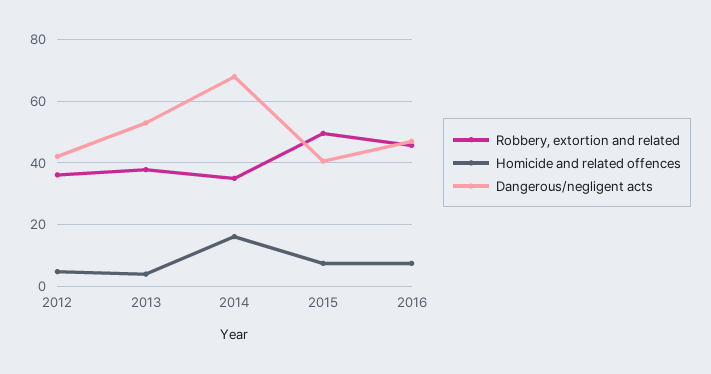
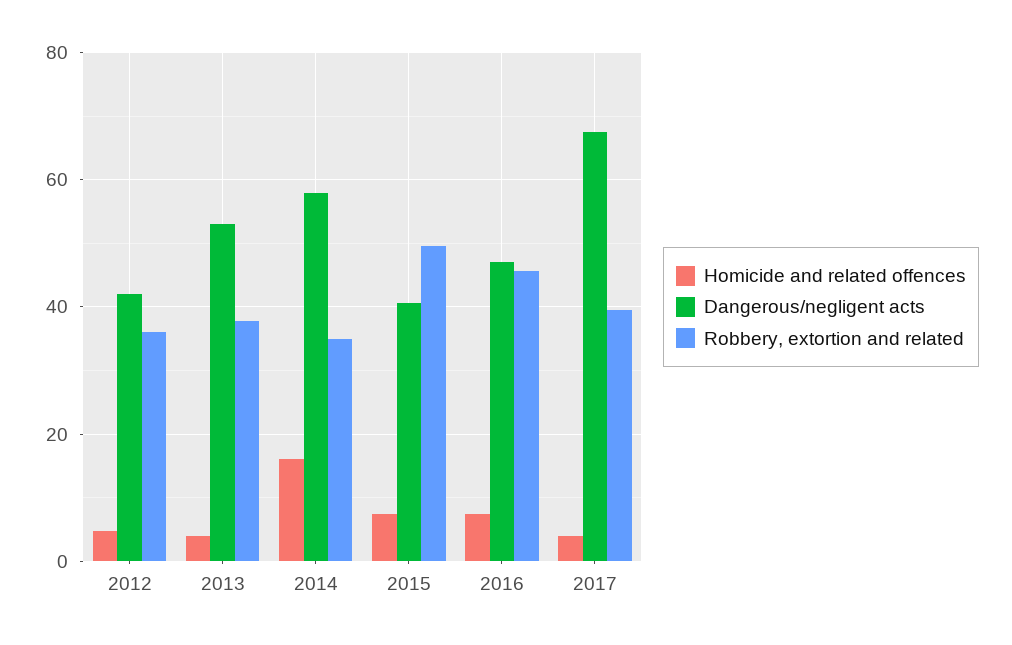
Dangerous/negligent acts, 2014: 68 -> 58
Homicide and related offences, 2017: none -> 4
Dangerous/negligent acts, 2017: none -> 68
Robbery, extortion and related, 2017: none -> 40

